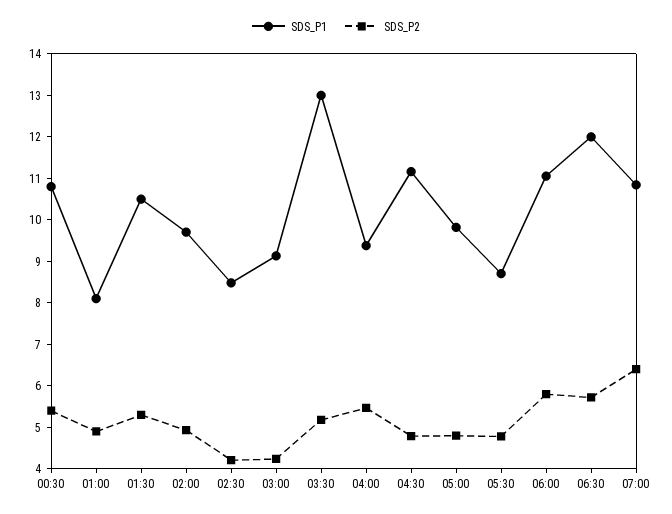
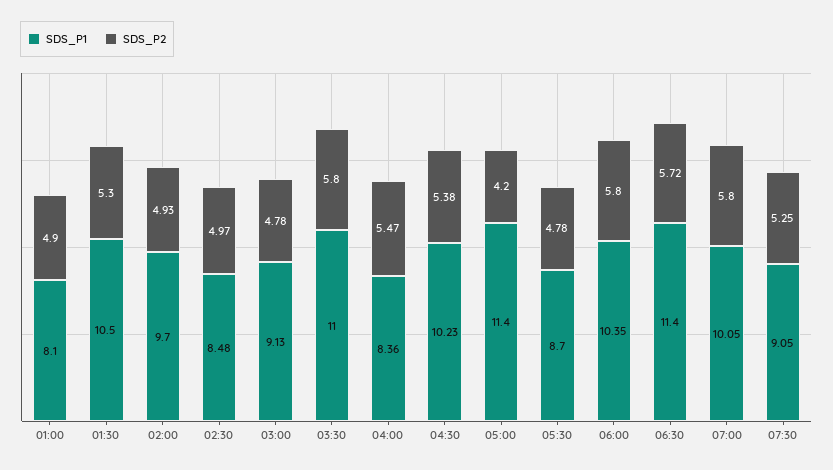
SDS_P1, 00:30: 10.8 -> none
SDS_P2, 00:30: 5.4 -> none
SDS_P2, 02:30: 4.2 -> 4.97
SDS_P2, 03:00: 4.2 -> 4.78
SDS_P1, 03:30: 13 -> 11
SDS_P2, 03:30: 5.2 -> 5.8
SDS_P1, 04:00: 9.4 -> 8.36
SDS_P1, 04:30: 11.2 -> 10.23
SDS_P2, 04:30: 4.8 -> 5.38
SDS_P1, 05:00: 9.8 -> 11.4
SDS_P2, 05:00: 4.8 -> 4.2
SDS_P1, 06:00: 11 -> 10.35
SDS_P1, 06:30: 12 -> 11.4
SDS_P1, 07:00: 10.8 -> 10.05
SDS_P2, 07:00: 6.4 -> 5.8
SDS_P1, 07:30: none -> 9.05
SDS_P2, 07:30: none -> 5.25

